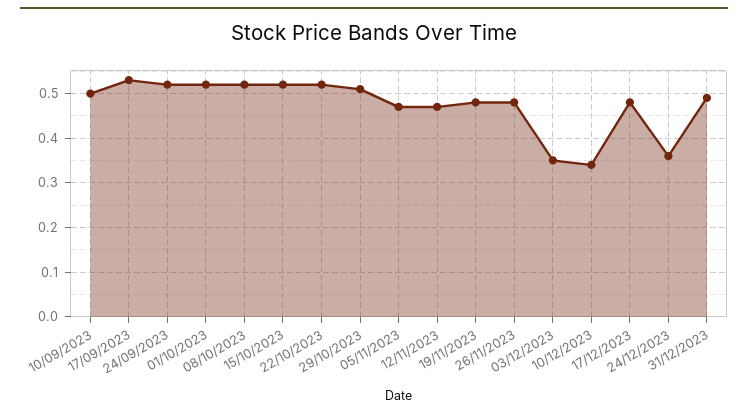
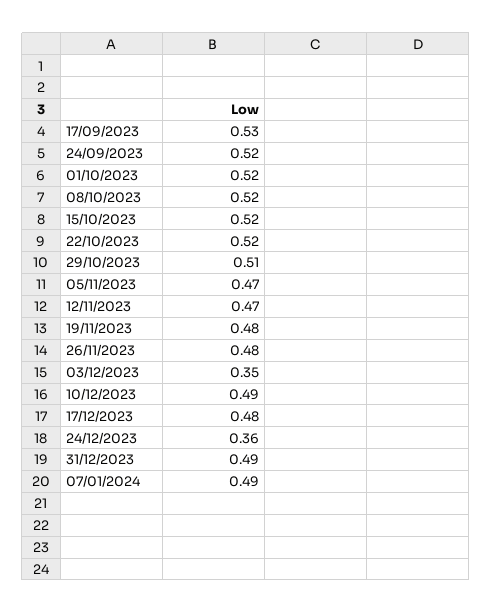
10/09/2023: 0.5 -> none
10/12/2023: 0.35 -> 0.49
07/01/2024: none -> 0.49

